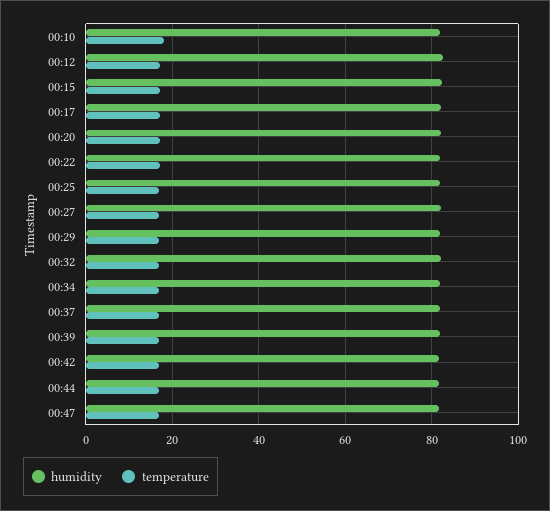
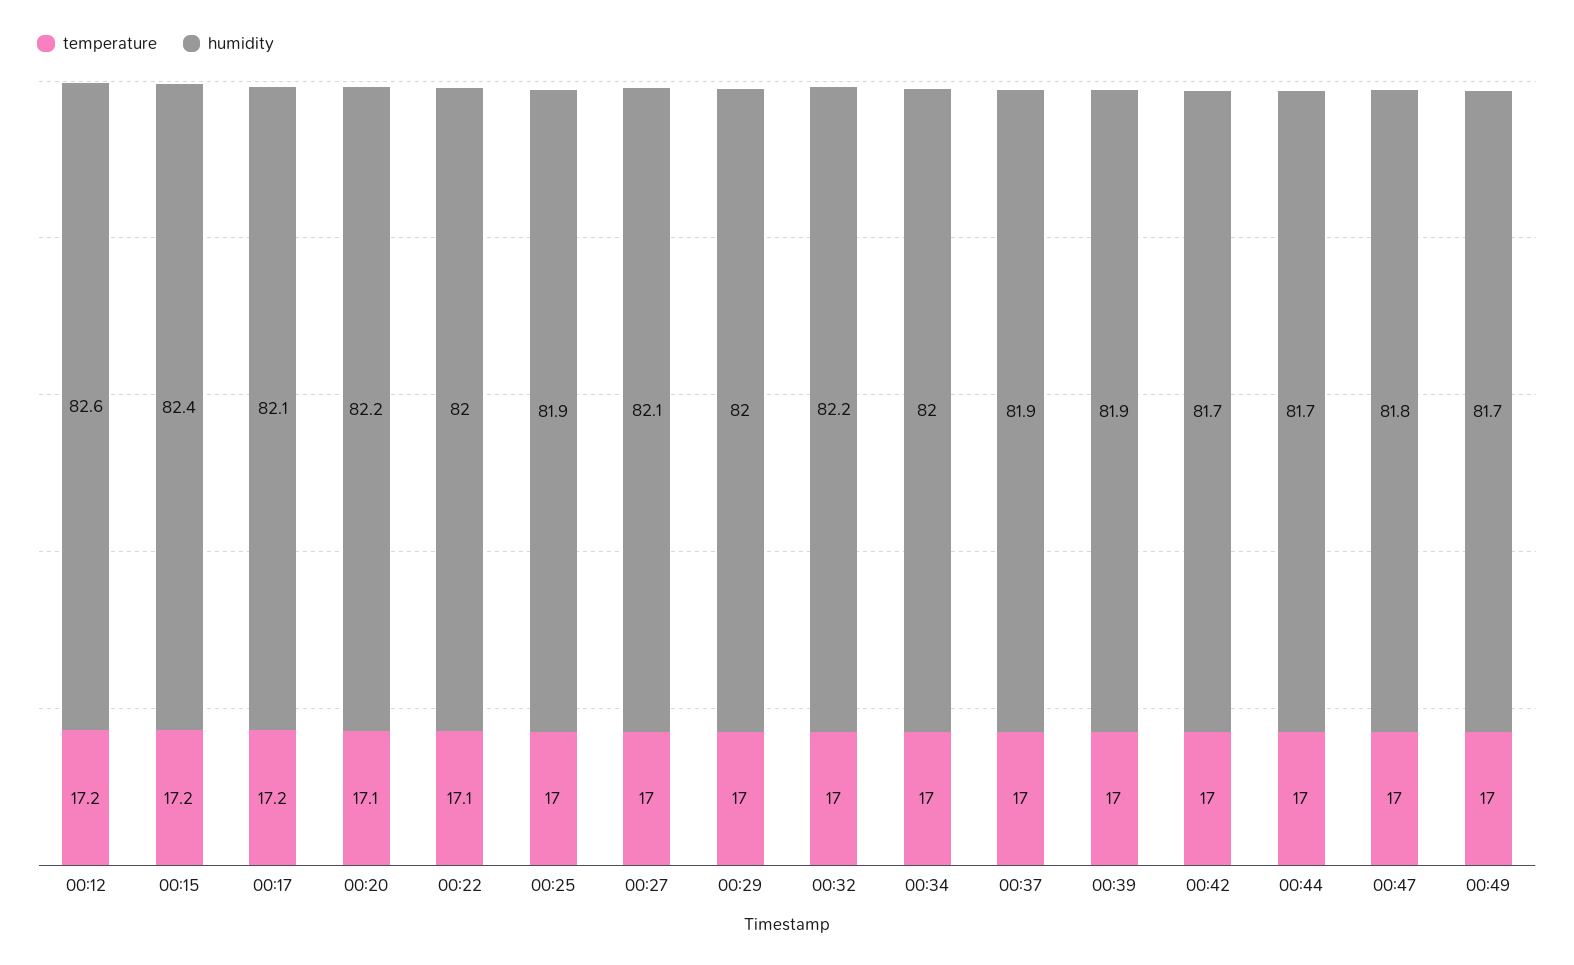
humidity, 00:10: 82 -> none
temperature, 00:10: 18 -> none
temperature, 00:49: none -> 17
humidity, 00:49: none -> 81.7

